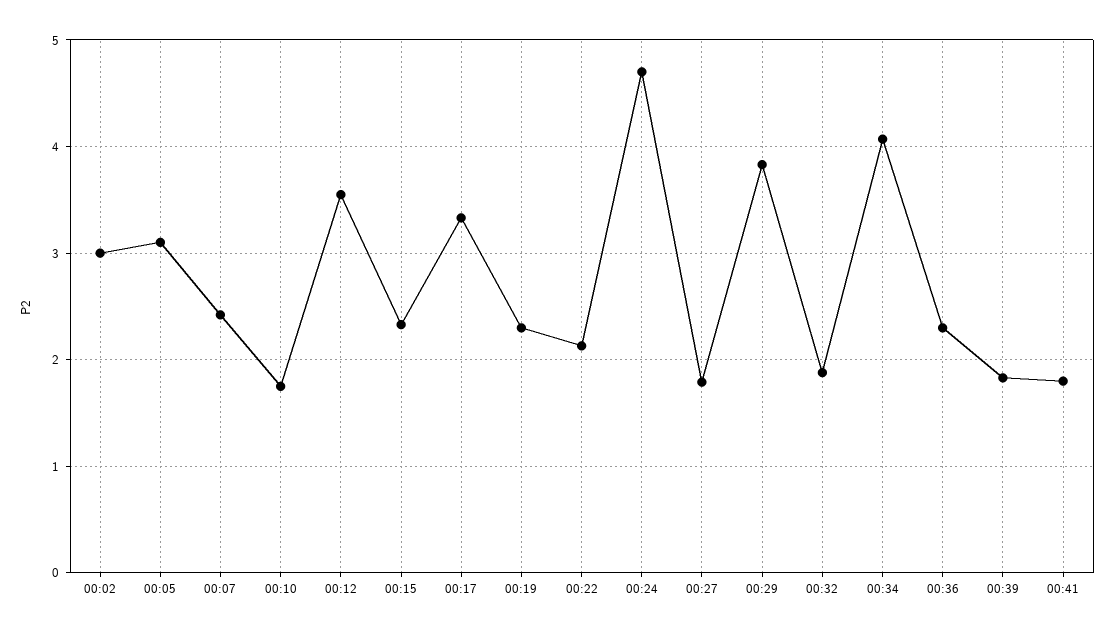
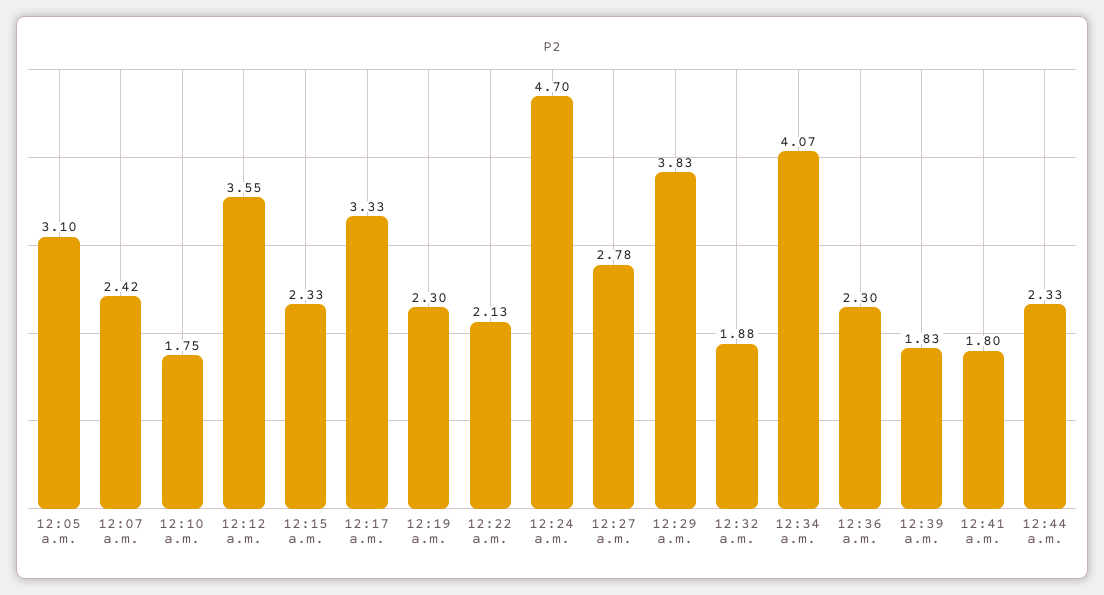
00:02: 3 -> none
00:27: 1.8 -> 2.78
12:44 a.m.: none -> 2.33

